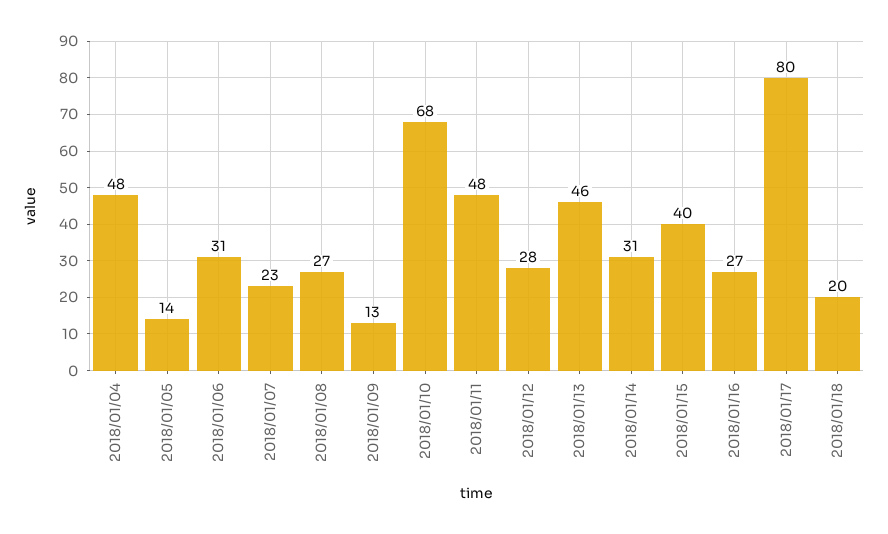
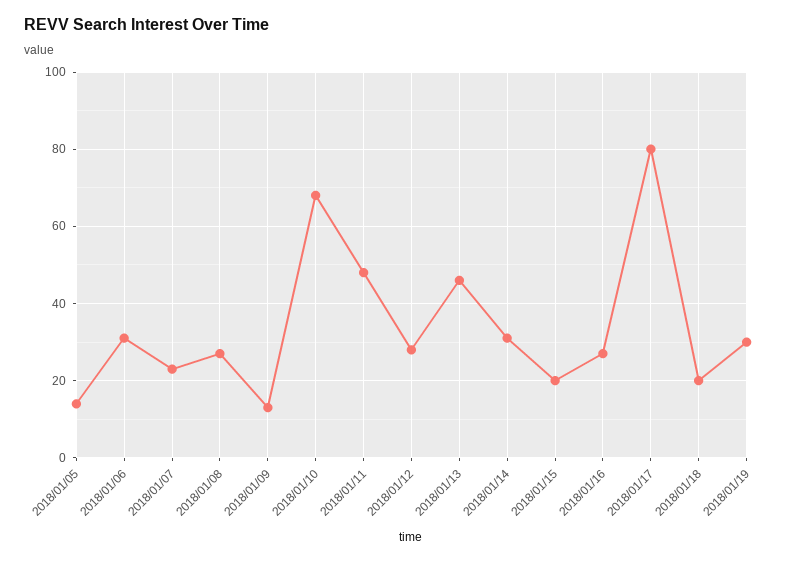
2018/01/04: 48 -> none
2018/01/15: 40 -> 20
2018/01/19: none -> 30

